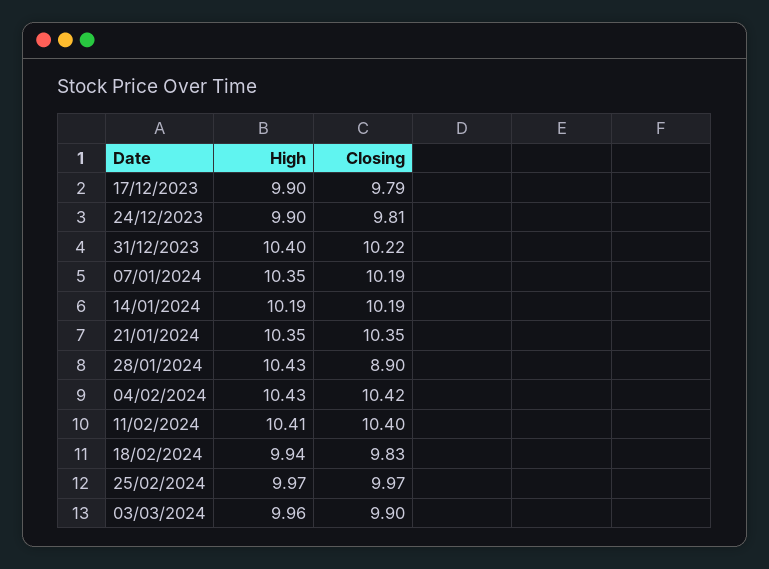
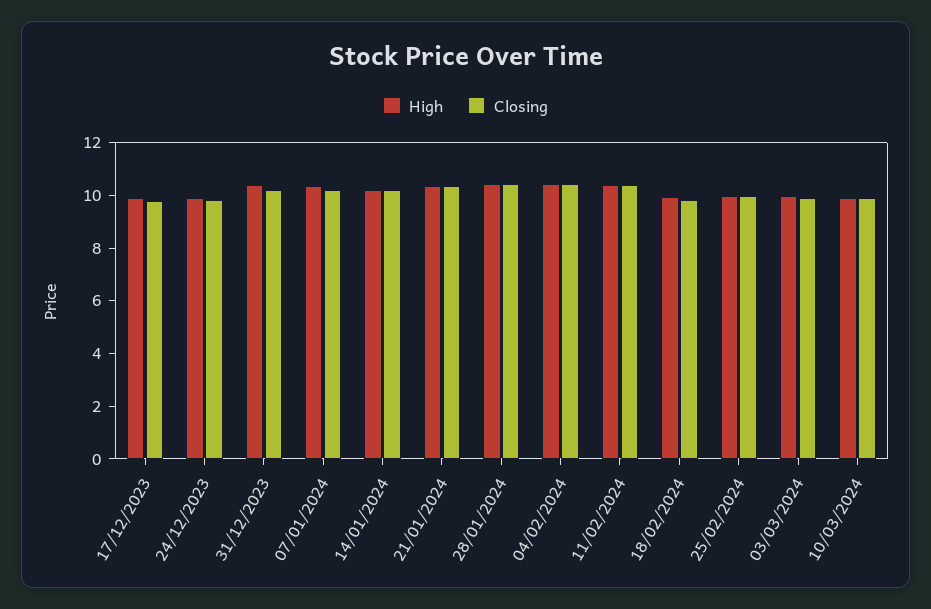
Closing, 28/01/2024: 8.9 -> 10.5
High, 10/03/2024: none -> 10
Closing, 10/03/2024: none -> 10

